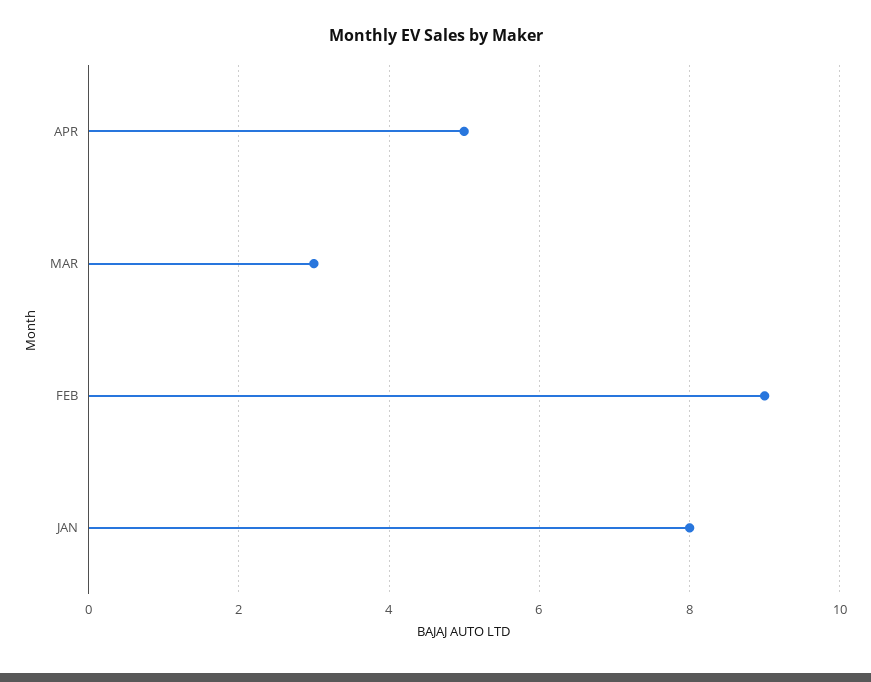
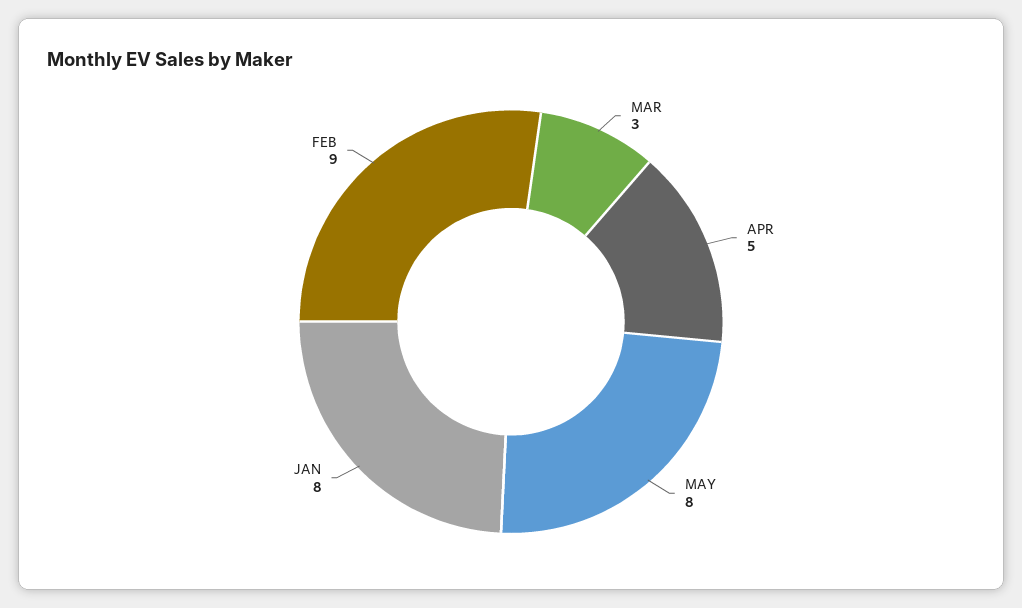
MAY: none -> 8

